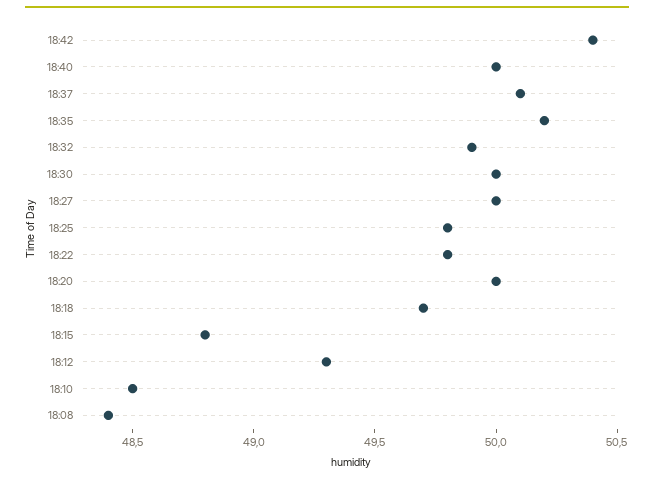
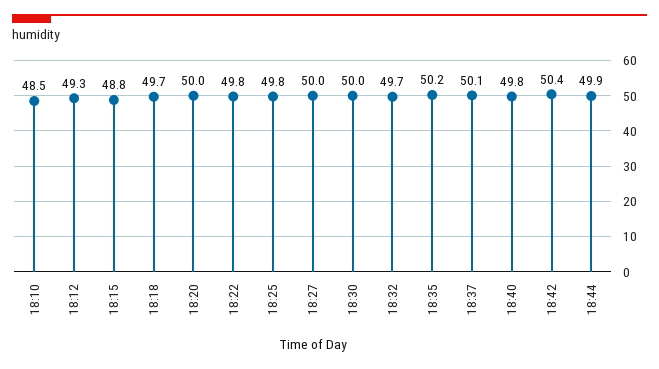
18:40: 50 -> 49.8
18:32: 49.9 -> 49.7
18:08: 48.4 -> none
18:44: none -> 49.9

